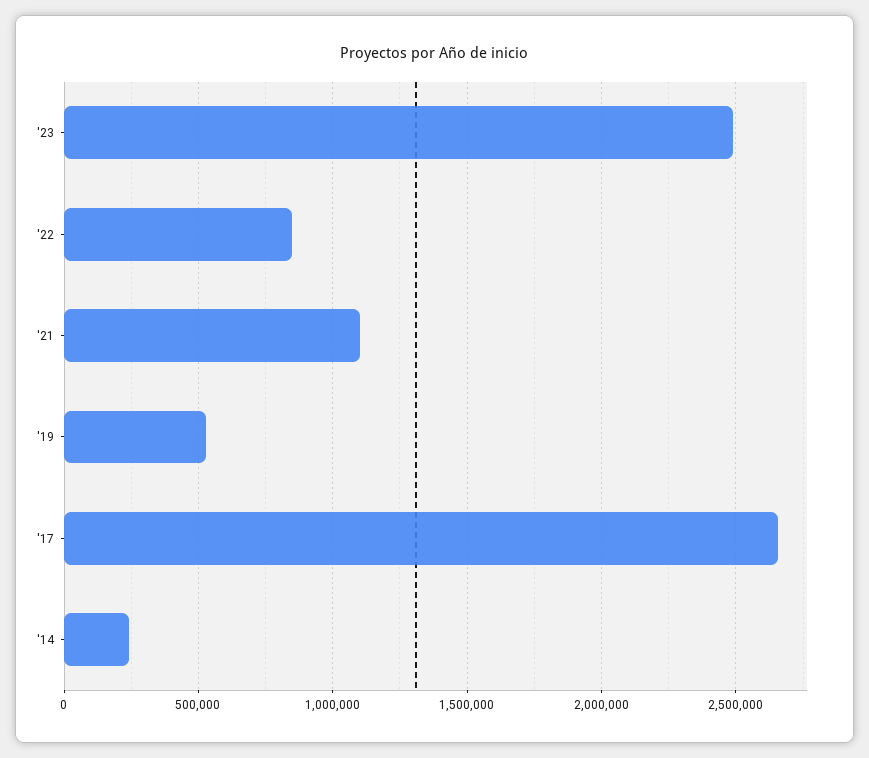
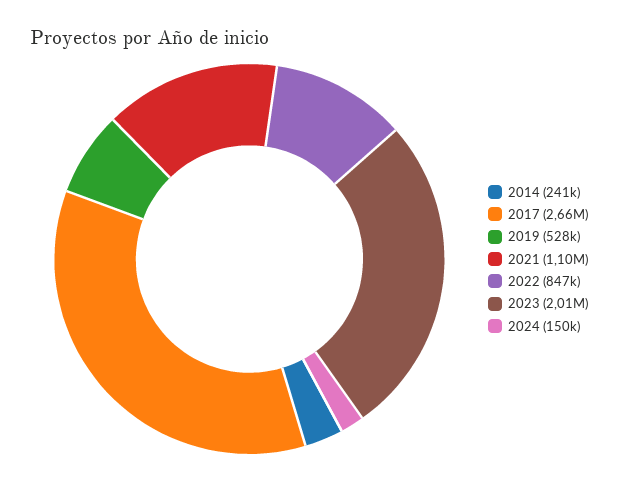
'23: 2500000 -> 2010000
2024: none -> 150000

